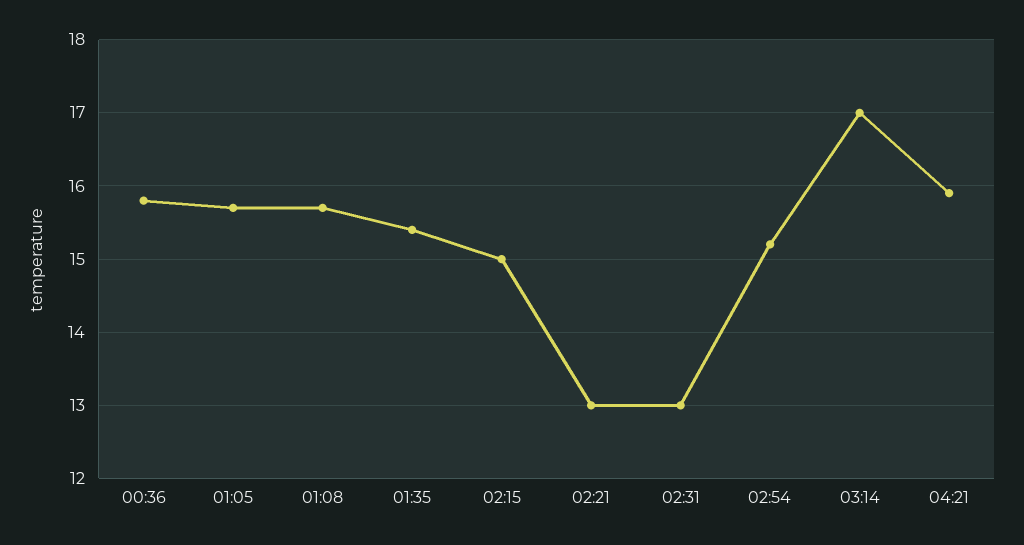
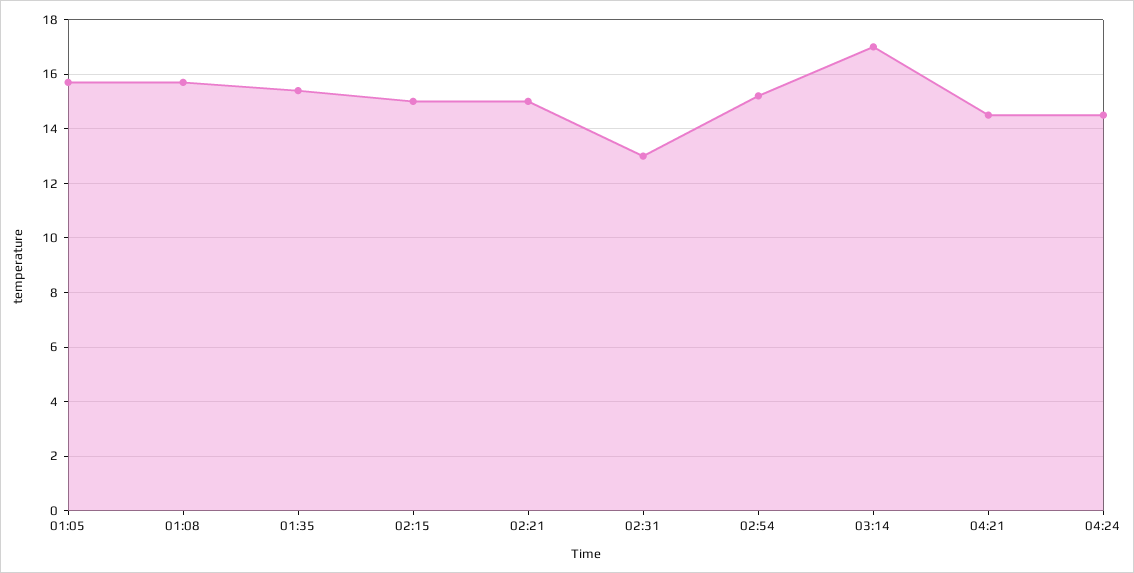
00:36: 15.8 -> none
02:21: 13 -> 15
04:21: 15.9 -> 14.5
04:24: none -> 14.5

